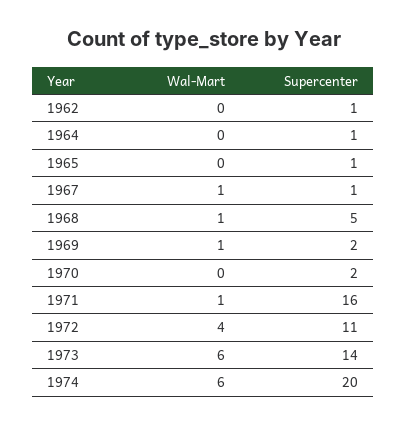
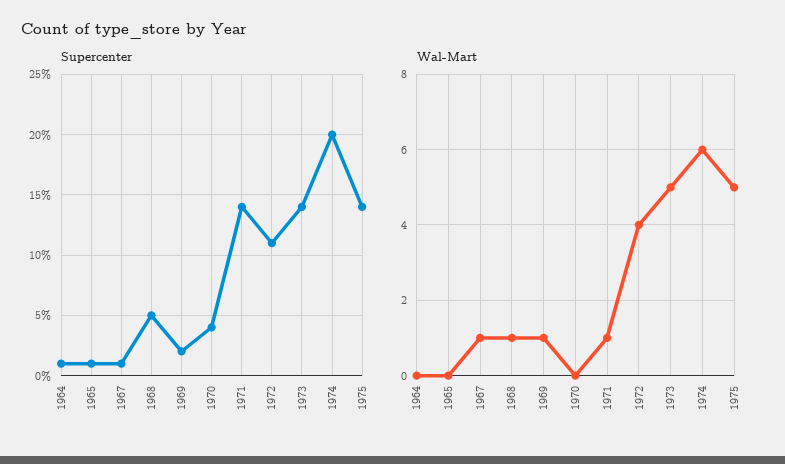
Wal-Mart, 1962: 0 -> none
Supercenter, 1962: 1 -> none
Supercenter, 1970: 2 -> 4
Supercenter, 1971: 16 -> 14
Wal-Mart, 1973: 6 -> 5
Supercenter, 1975: none -> 14
Wal-Mart, 1975: none -> 5

